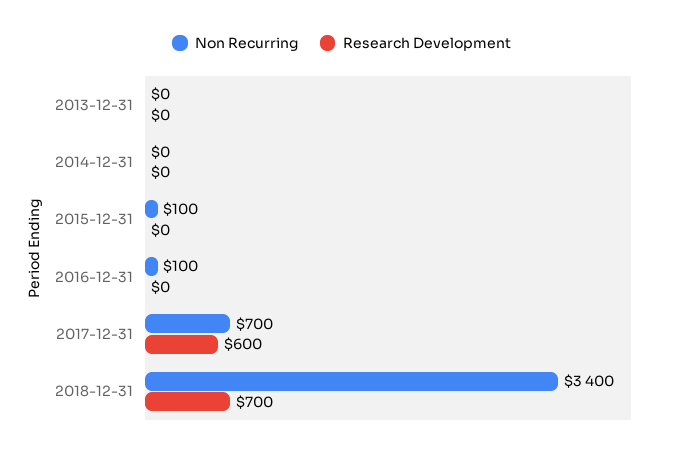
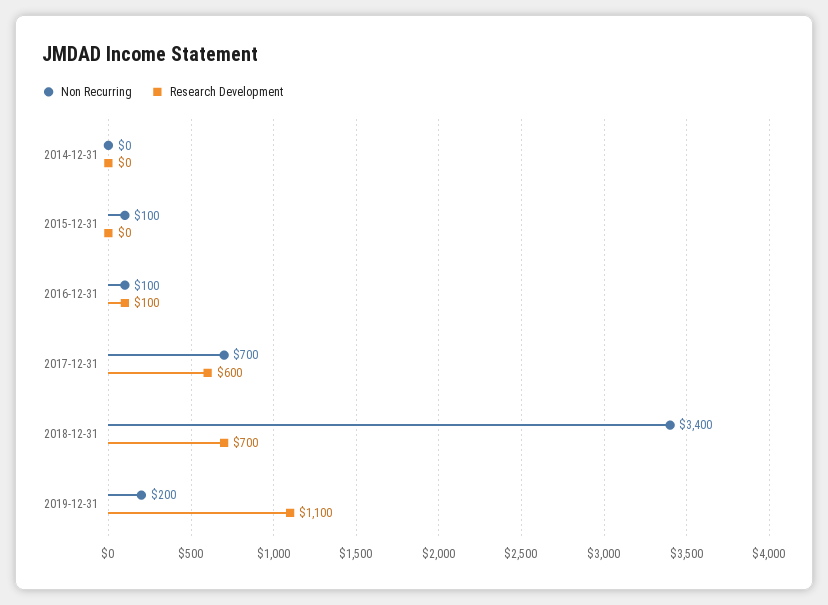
Non Recurring, 2013-12-31: 0 -> none
Research Development, 2013-12-31: 0 -> none
Research Development, 2016-12-31: 0 -> 100
Non Recurring, 2019-12-31: none -> 200
Research Development, 2019-12-31: none -> 1100

